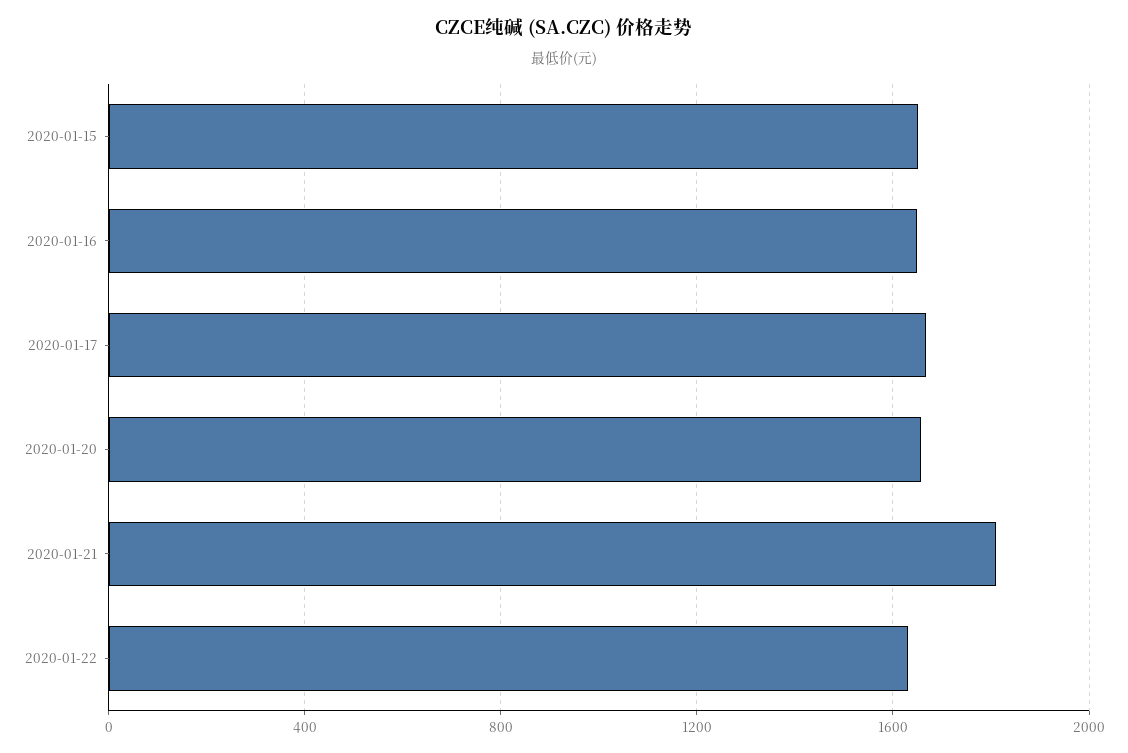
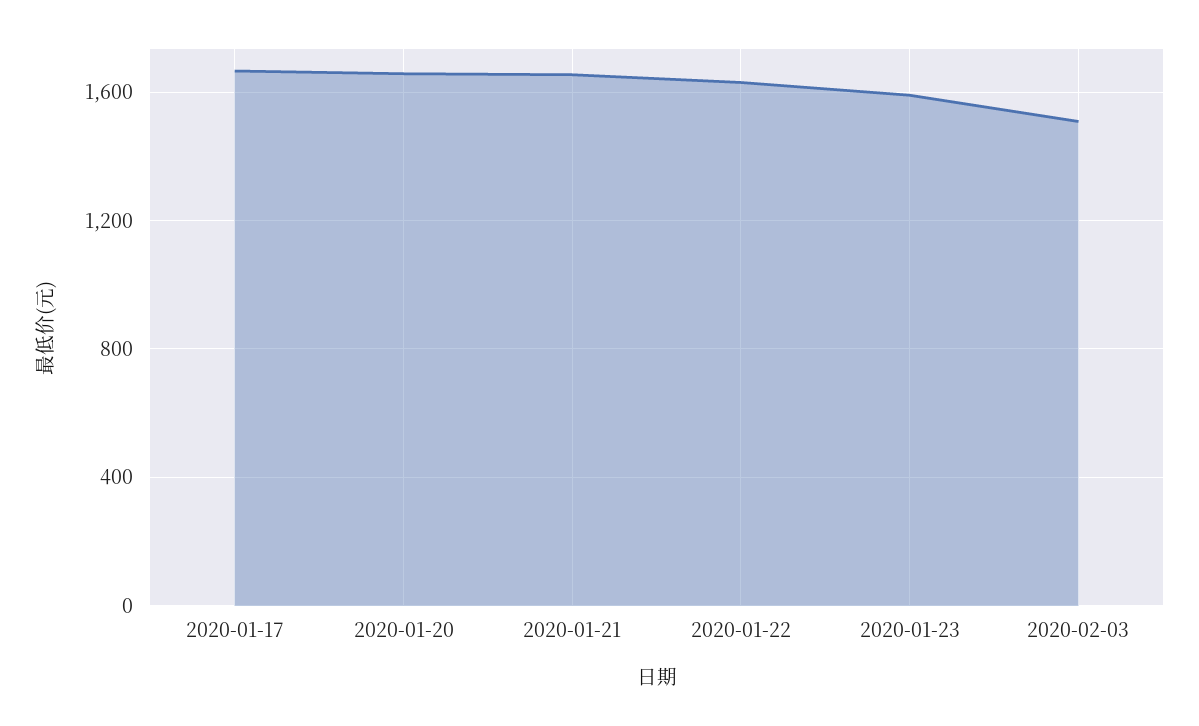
2020-01-15: 1650 -> none
2020-01-16: 1650 -> none
2020-01-21: 1800 -> 1650
2020-01-23: none -> 1600
2020-02-03: none -> 1500

